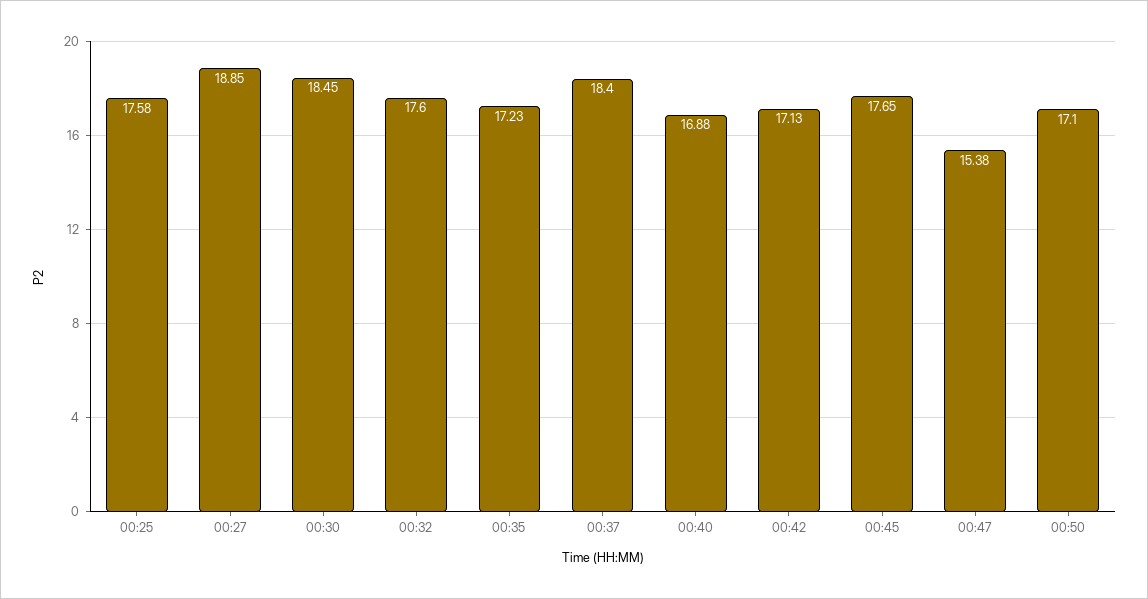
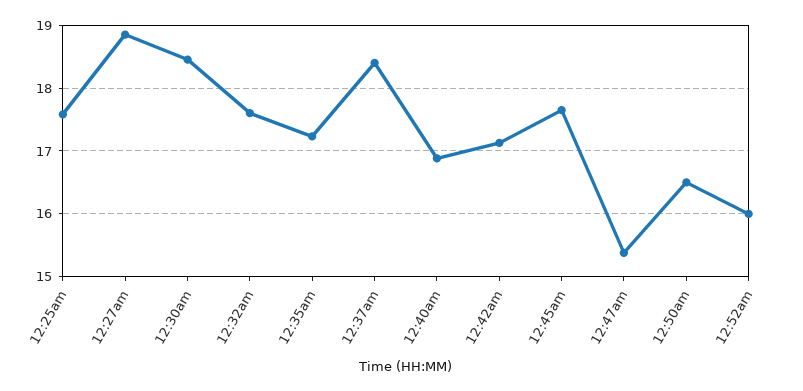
00:50: 17.1 -> 16.5
12:52am: none -> 16

